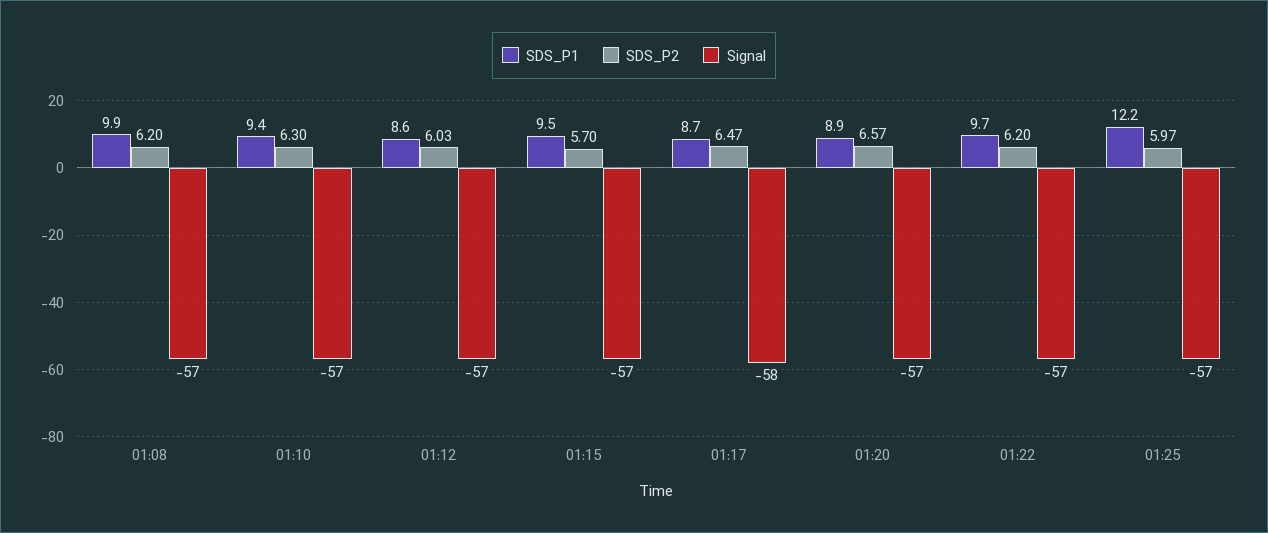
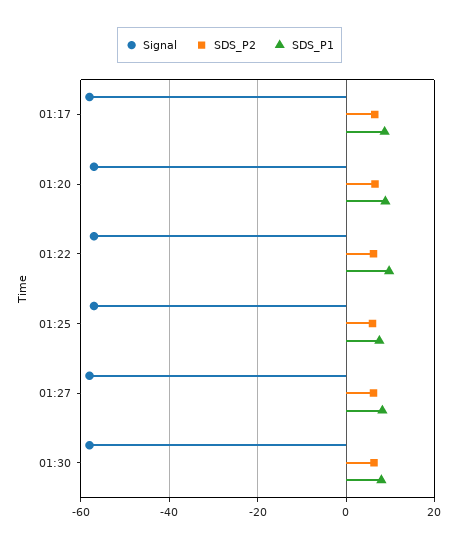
SDS_P1, 01:08: 9.9 -> none
SDS_P2, 01:08: 6.2 -> none
Signal, 01:08: -57 -> none
SDS_P1, 01:10: 9.4 -> none
SDS_P2, 01:10: 6.3 -> none
Signal, 01:10: -57 -> none
SDS_P1, 01:12: 8.6 -> none
SDS_P2, 01:12: 6.03 -> none
Signal, 01:12: -57 -> none
SDS_P1, 01:15: 9.5 -> none
SDS_P2, 01:15: 5.7 -> none
Signal, 01:15: -57 -> none
SDS_P1, 01:25: 12.2 -> 8
Signal, 01:27: none -> -58
SDS_P2, 01:27: none -> 6
SDS_P1, 01:27: none -> 8
Signal, 01:30: none -> -58
SDS_P2, 01:30: none -> 6
SDS_P1, 01:30: none -> 8

